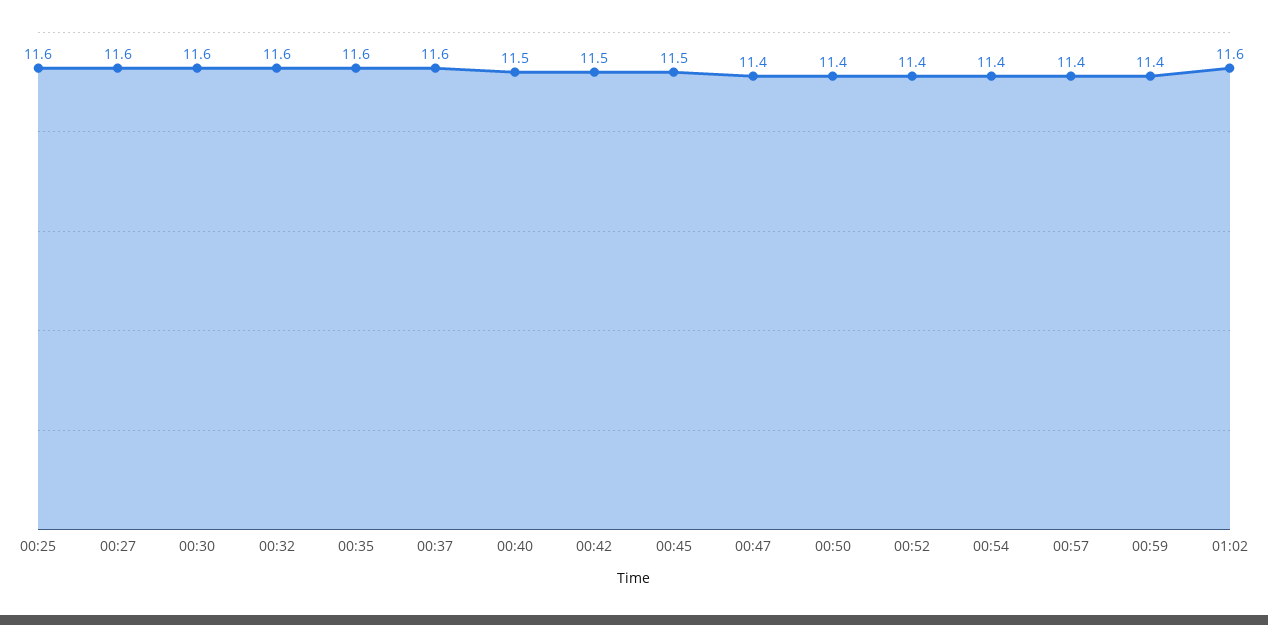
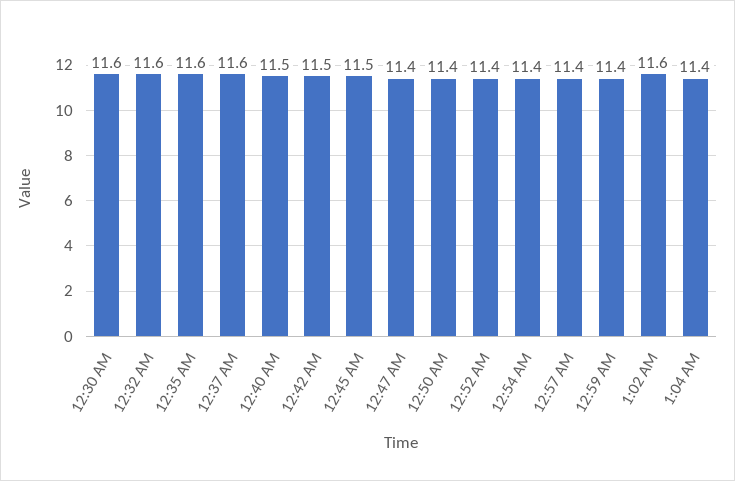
00:25: 11.6 -> none
00:27: 11.6 -> none
1:04 AM: none -> 11.4

